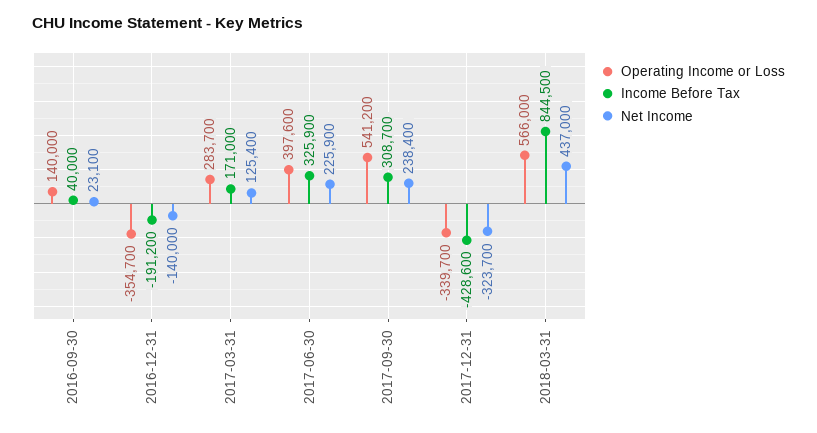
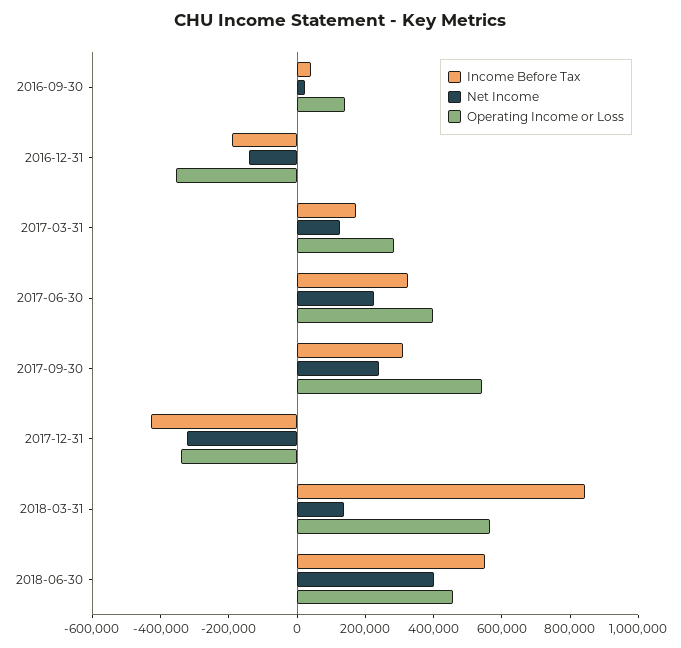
Net Income, 2018-03-31: 437000 -> 150000
Income Before Tax, 2018-06-30: none -> 550000
Net Income, 2018-06-30: none -> 400000
Operating Income or Loss, 2018-06-30: none -> 450000

